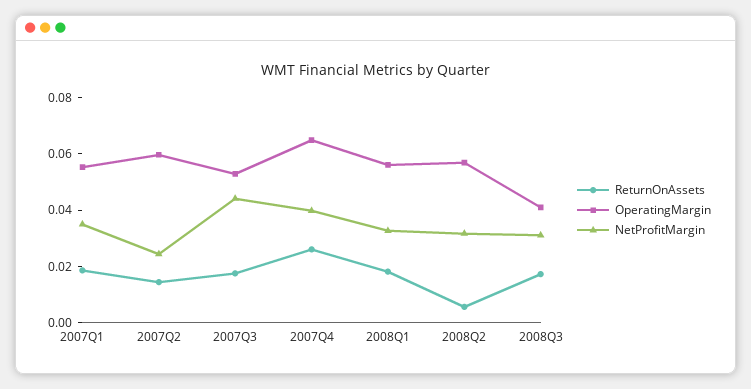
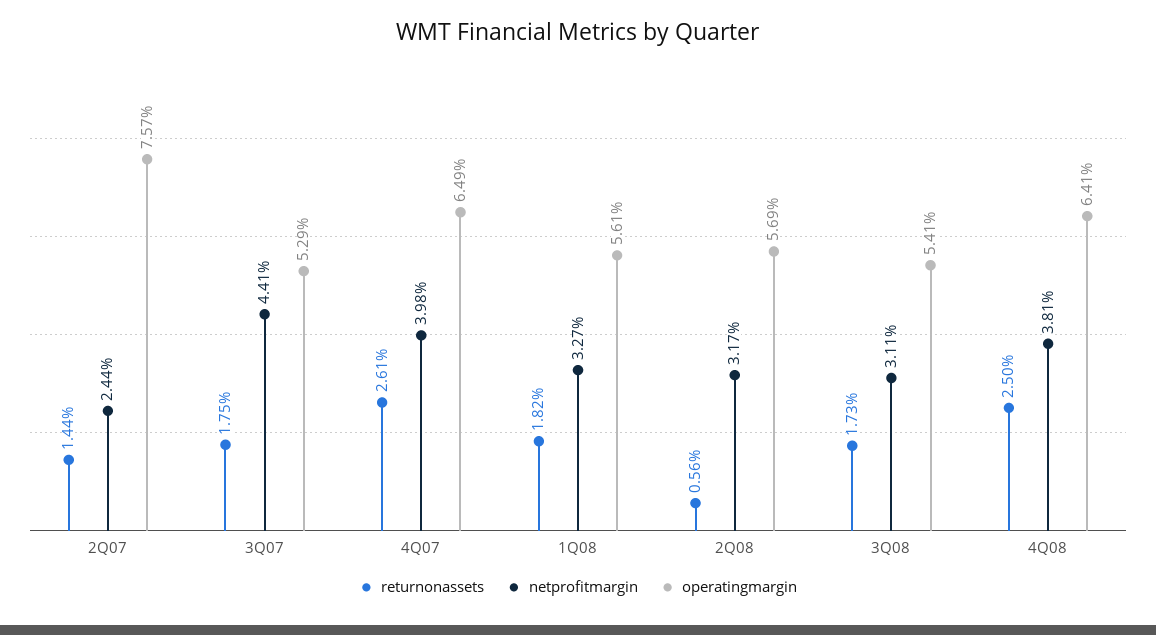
ReturnOnAssets, 2007Q1: 0.02 -> none
OperatingMargin, 2007Q1: 0.055 -> none
NetProfitMargin, 2007Q1: 0.035 -> none
OperatingMargin, 2007Q2: 0.06 -> 0.0757
OperatingMargin, 2008Q3: 0.04 -> 0.0541
ReturnOnAssets, 4Q08: none -> 0.025
NetProfitMargin, 4Q08: none -> 0.0381
OperatingMargin, 4Q08: none -> 0.0641

